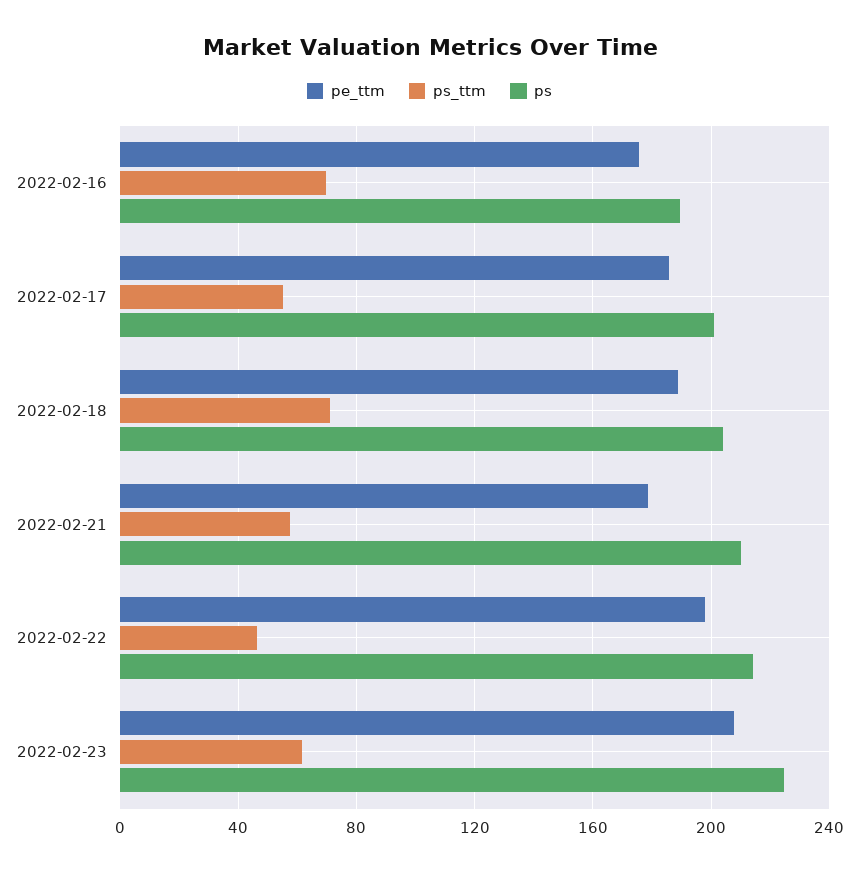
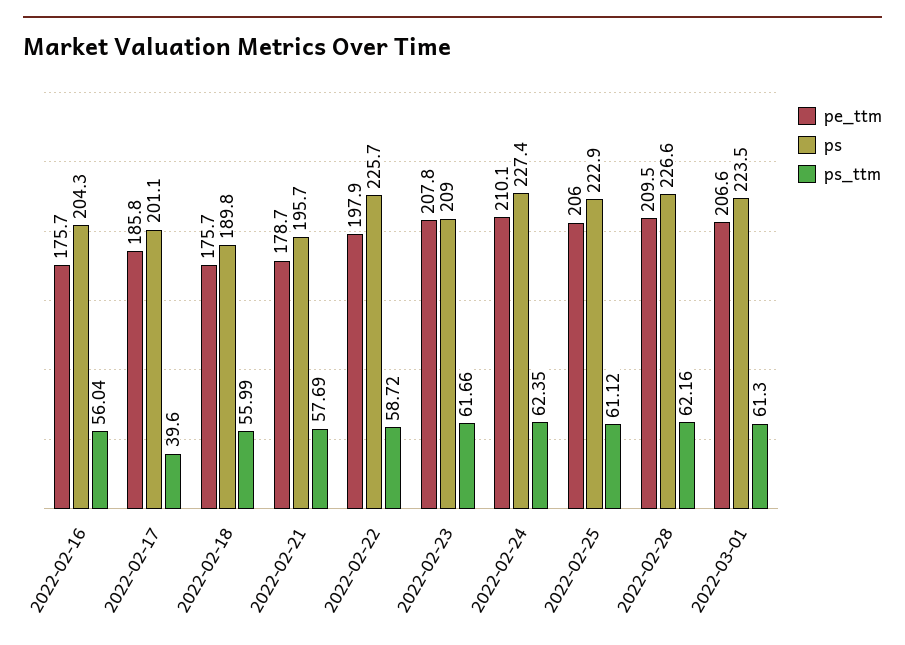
ps_ttm, 2022-02-16: 70 -> 56.04
ps, 2022-02-16: 190 -> 204.3
ps_ttm, 2022-02-17: 55 -> 39.6
pe_ttm, 2022-02-18: 190 -> 175.7
ps_ttm, 2022-02-18: 70 -> 55.99
ps, 2022-02-18: 205 -> 189.8
ps, 2022-02-21: 210 -> 195.7
ps_ttm, 2022-02-22: 45 -> 58.72
ps, 2022-02-22: 215 -> 225.7
ps, 2022-02-23: 225 -> 209
pe_ttm, 2022-02-24: none -> 210.1
ps, 2022-02-24: none -> 227.4
ps_ttm, 2022-02-24: none -> 62.35
pe_ttm, 2022-02-25: none -> 206
ps, 2022-02-25: none -> 222.9
ps_ttm, 2022-02-25: none -> 61.12
pe_ttm, 2022-02-28: none -> 209.5
ps, 2022-02-28: none -> 226.6
ps_ttm, 2022-02-28: none -> 62.16
pe_ttm, 2022-03-01: none -> 206.6
ps, 2022-03-01: none -> 223.5
ps_ttm, 2022-03-01: none -> 61.3

